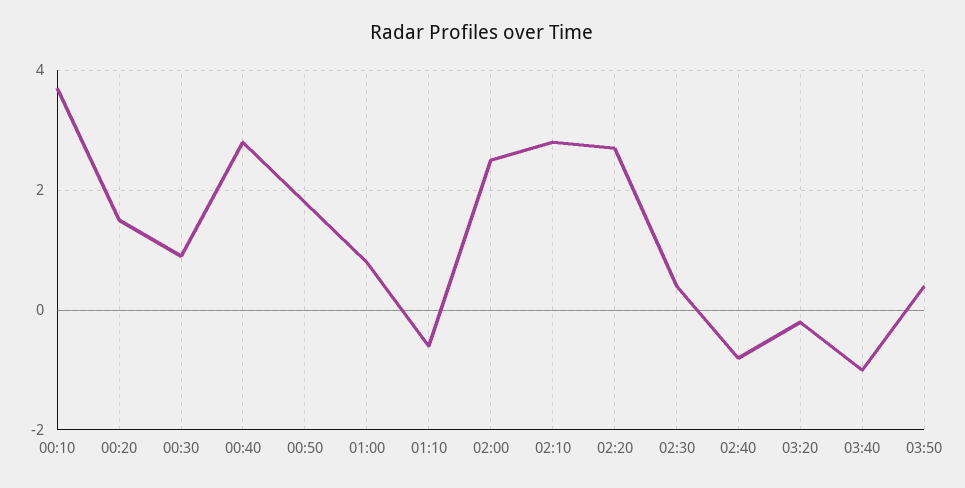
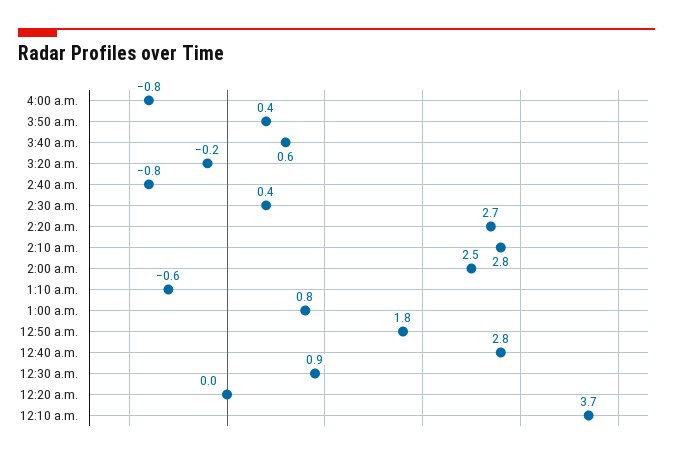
00:20: 1.5 -> 0
03:40: -1 -> 0.6
4:00 a.m.: none -> -0.8

